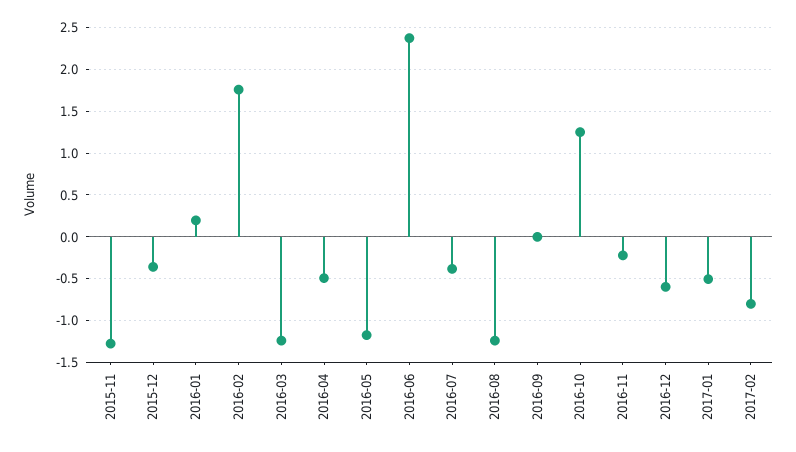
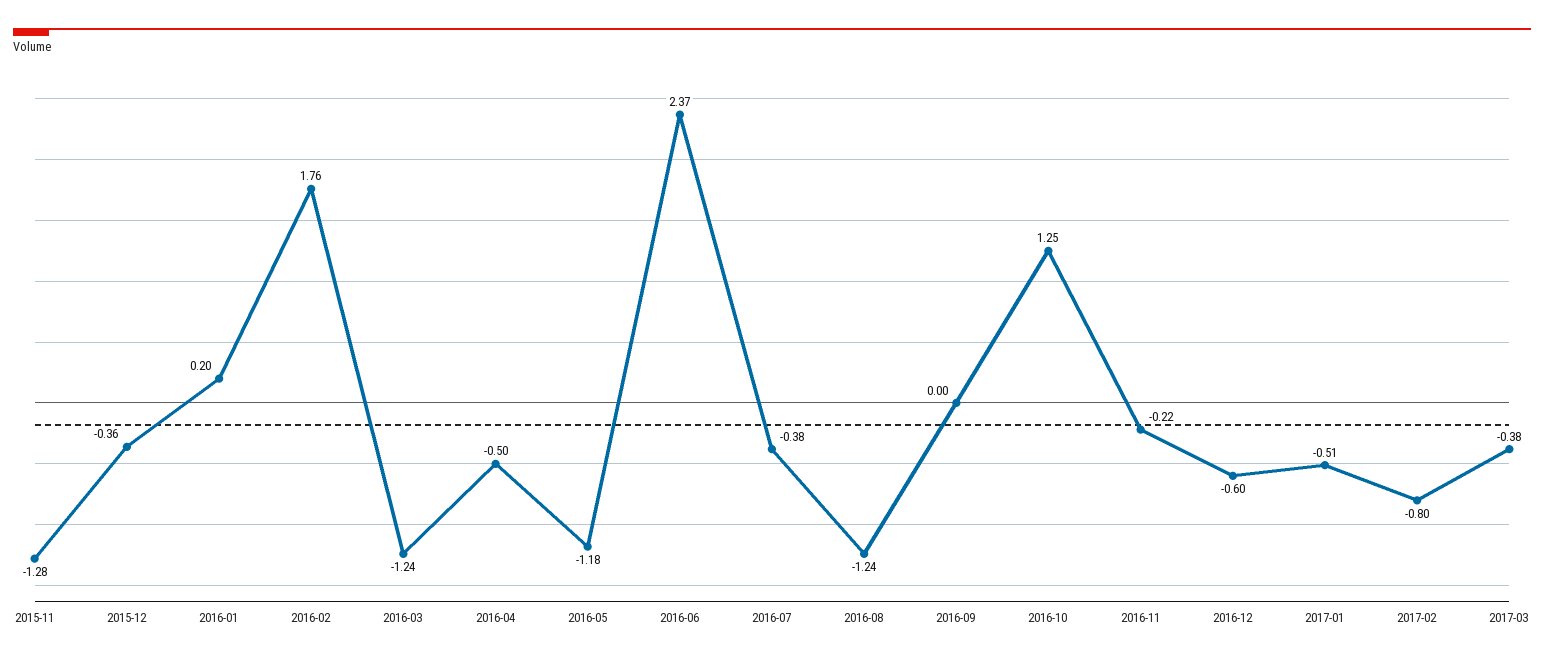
2017-03: none -> -0.38

